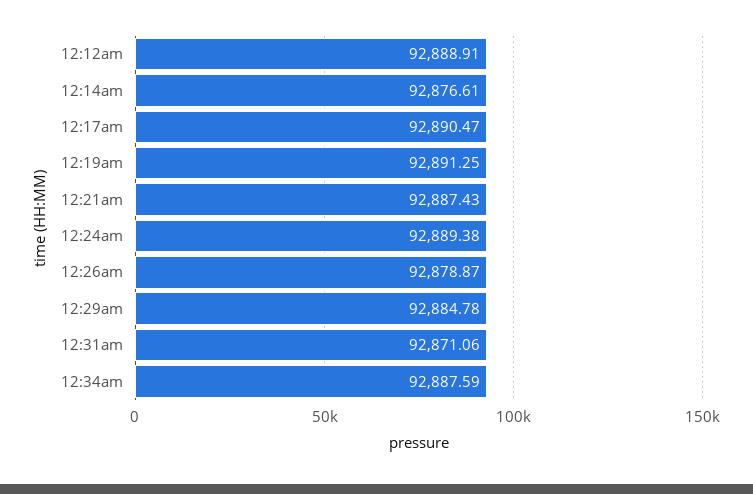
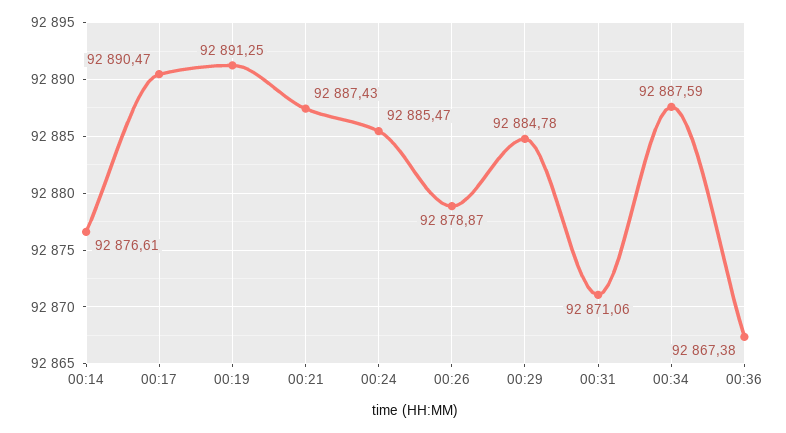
12:12am: 92888.91 -> none
12:24am: 92889.38 -> 92885.47
00:36: none -> 92867.38

